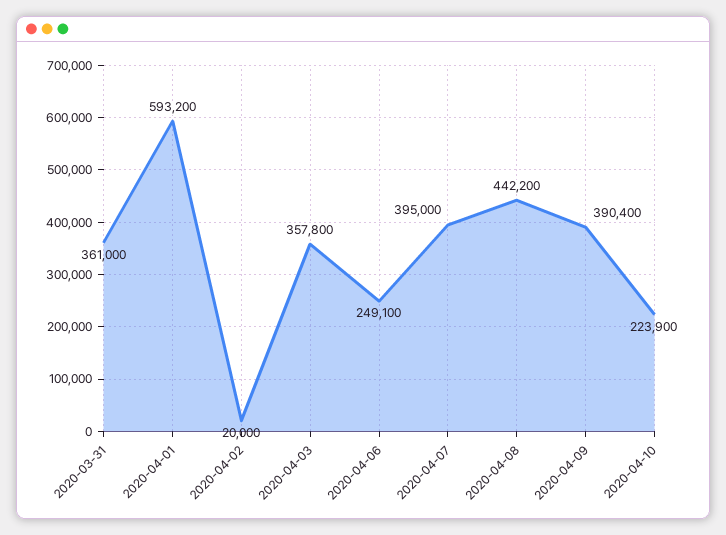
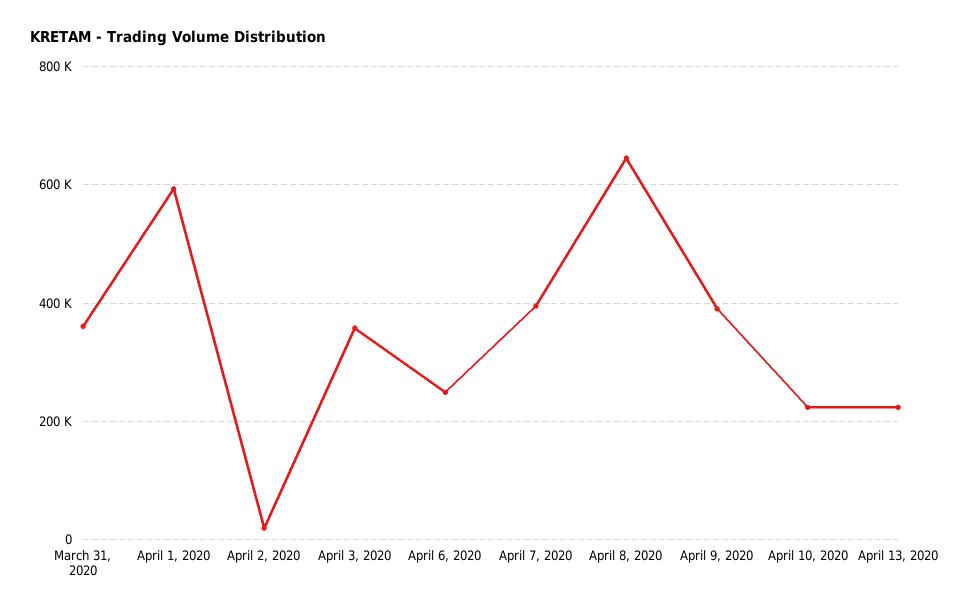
2020-04-08: 442200 -> 640000
April 13, 2020: none -> 220000

